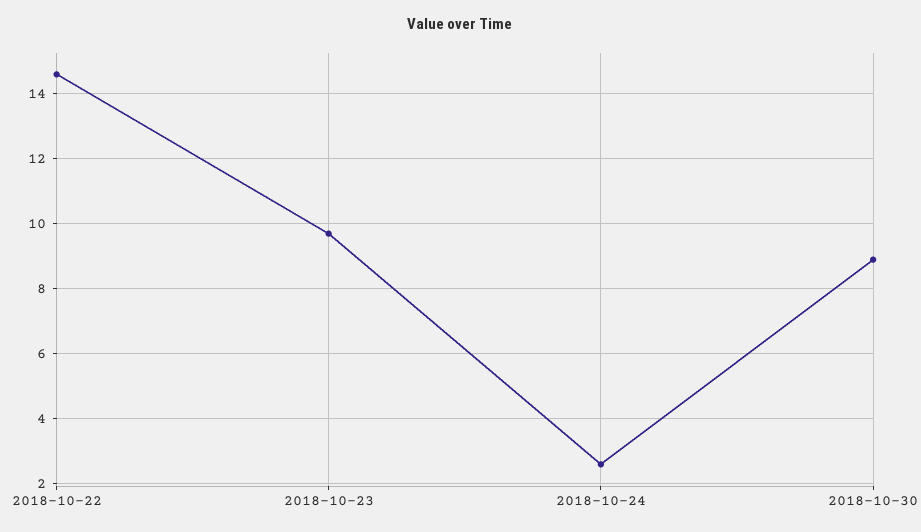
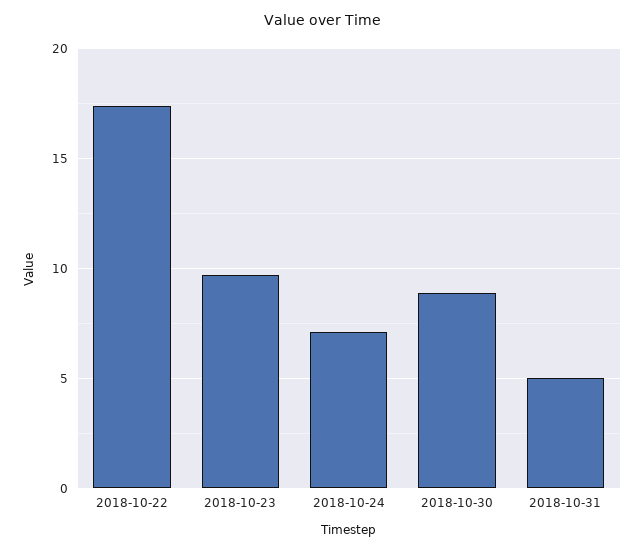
2018-10-22: 14.5 -> 17.5
2018-10-24: 2.5 -> 7
2018-10-31: none -> 5

